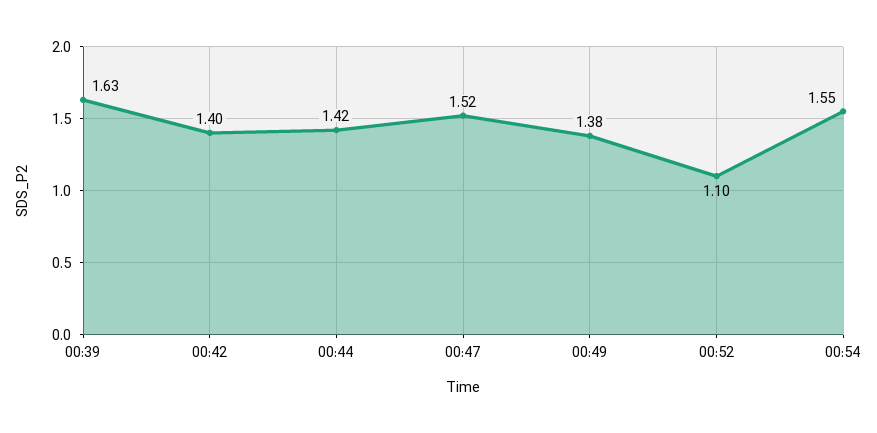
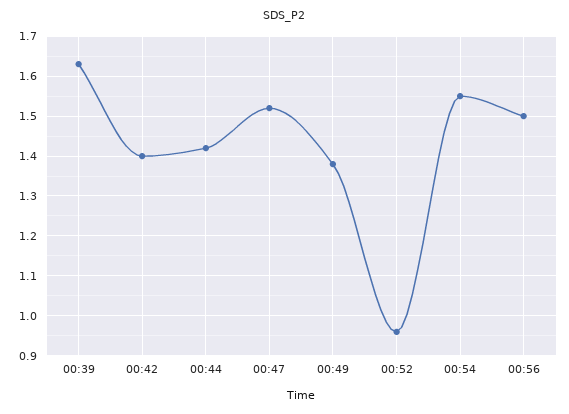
00:52: 1.1 -> 0.95
00:56: none -> 1.5

